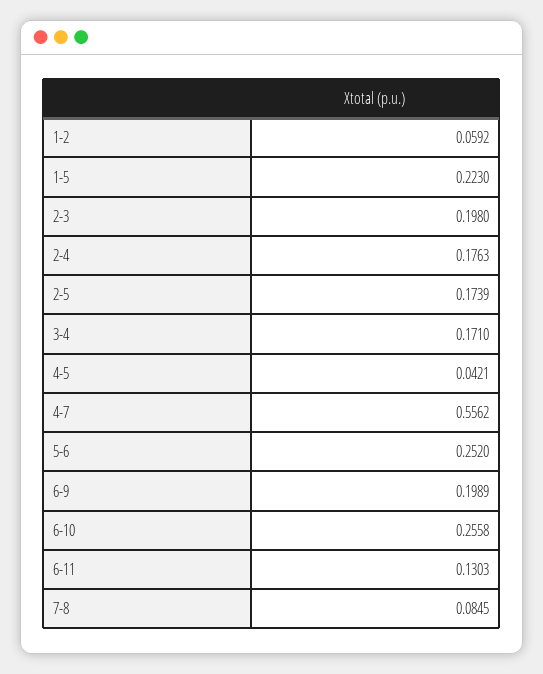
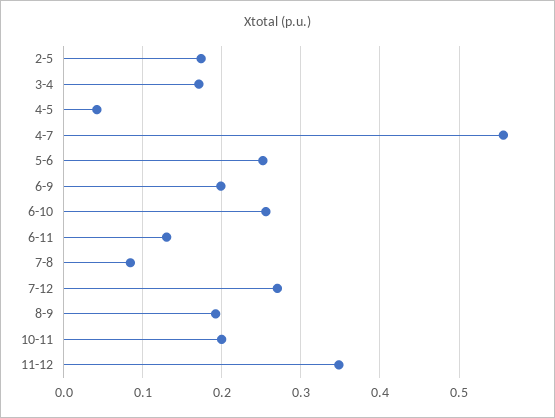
1-2: 0.0592 -> none
1-5: 0.223 -> none
2-3: 0.198 -> none
2-4: 0.1763 -> none
7-12: none -> 0.27
8-9: none -> 0.19
10-11: none -> 0.2
11-12: none -> 0.35

